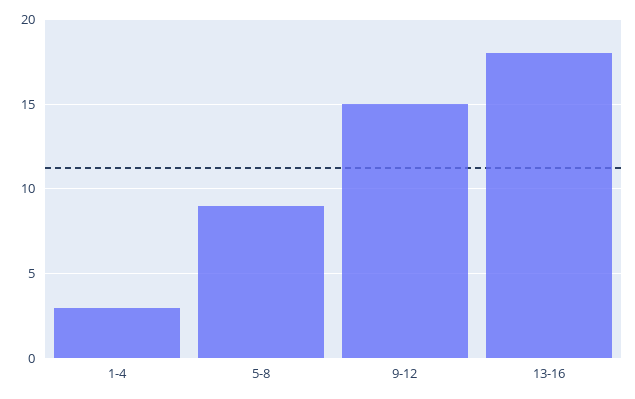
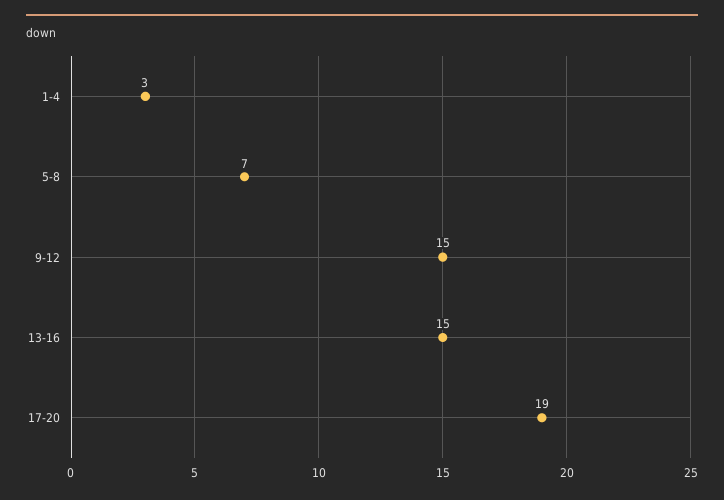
5-8: 9 -> 7
13-16: 18 -> 15
17-20: none -> 19

